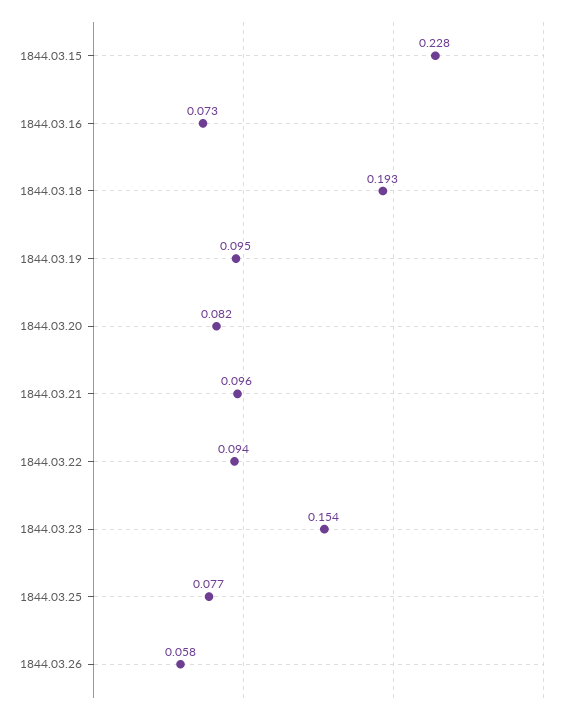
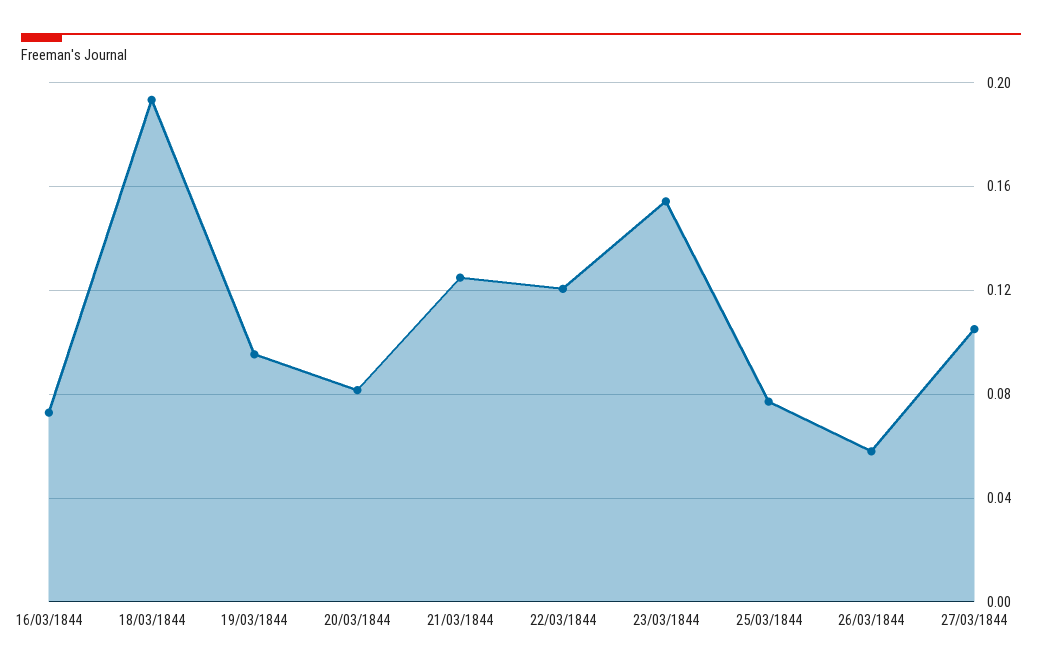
1844.03.15: 0.228 -> none
1844.03.21: 0.096 -> 0.125
1844.03.22: 0.094 -> 0.12
27/03/1844: none -> 0.105

